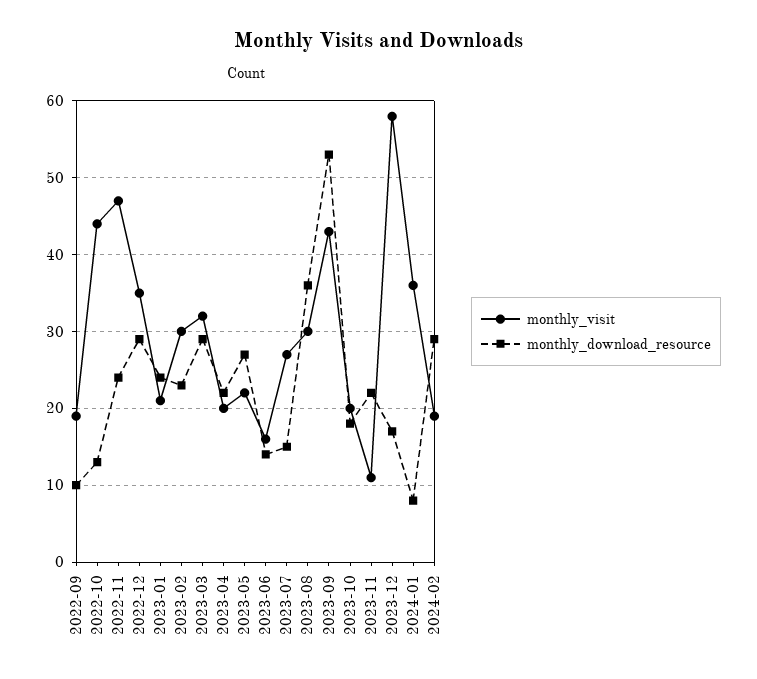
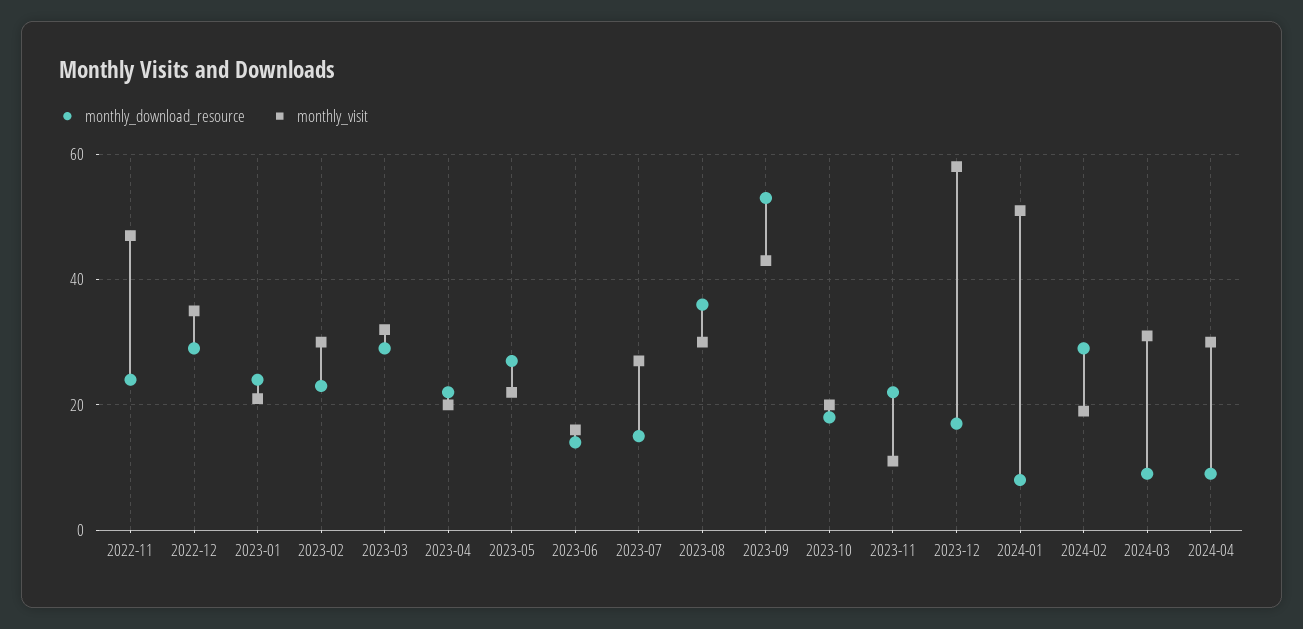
monthly_visit, 2022-09: 19 -> none
monthly_download_resource, 2022-09: 10 -> none
monthly_visit, 2022-10: 44 -> none
monthly_download_resource, 2022-10: 13 -> none
monthly_visit, 2024-01: 36 -> 50
monthly_download_resource, 2024-03: none -> 10
monthly_visit, 2024-03: none -> 30
monthly_download_resource, 2024-04: none -> 10
monthly_visit, 2024-04: none -> 30

